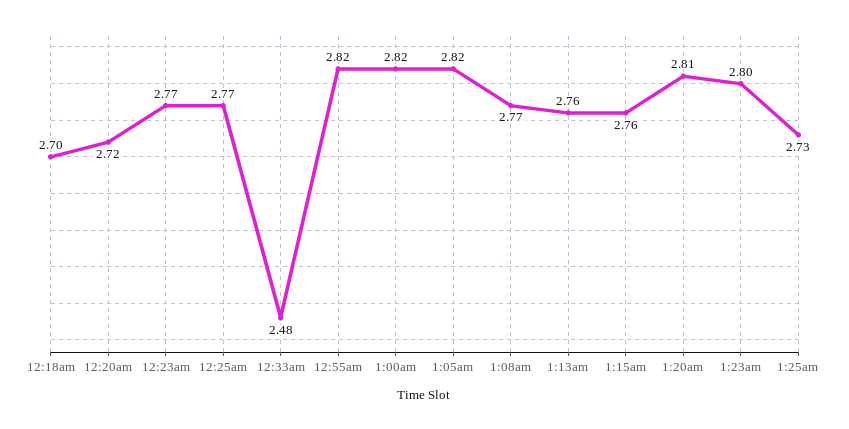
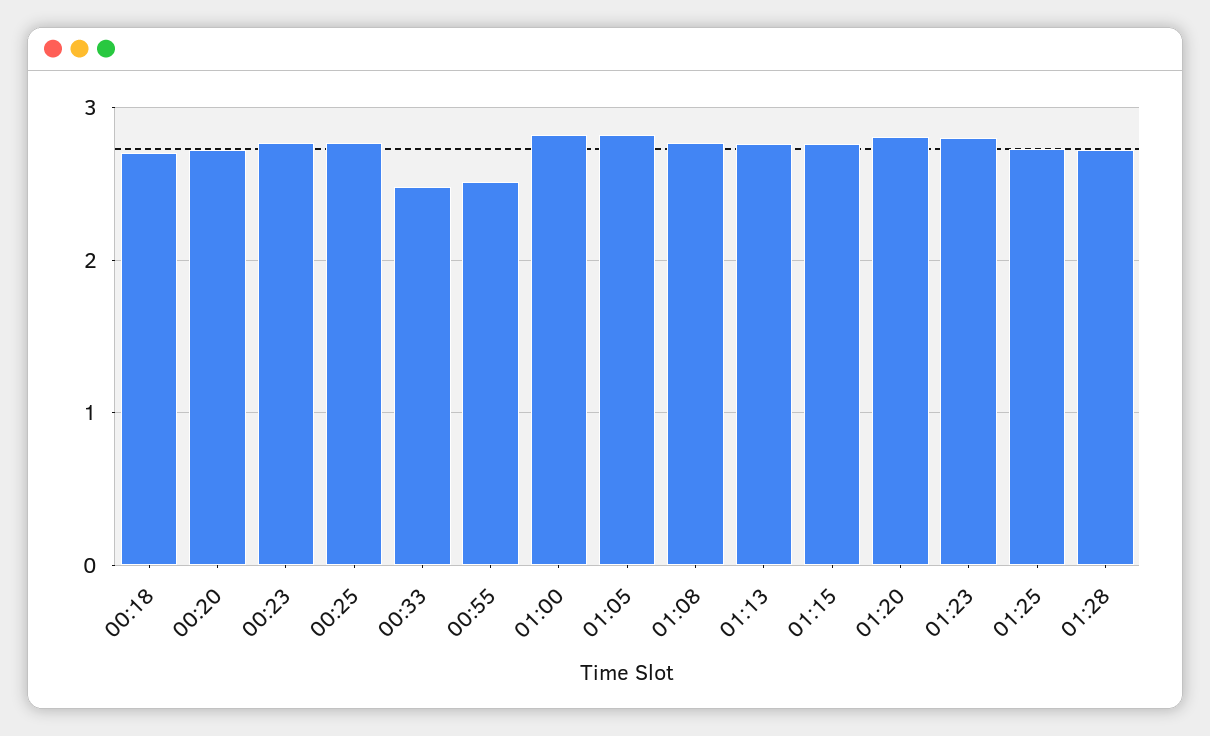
12:55am: 2.82 -> 2.5
01:28: none -> 2.7

